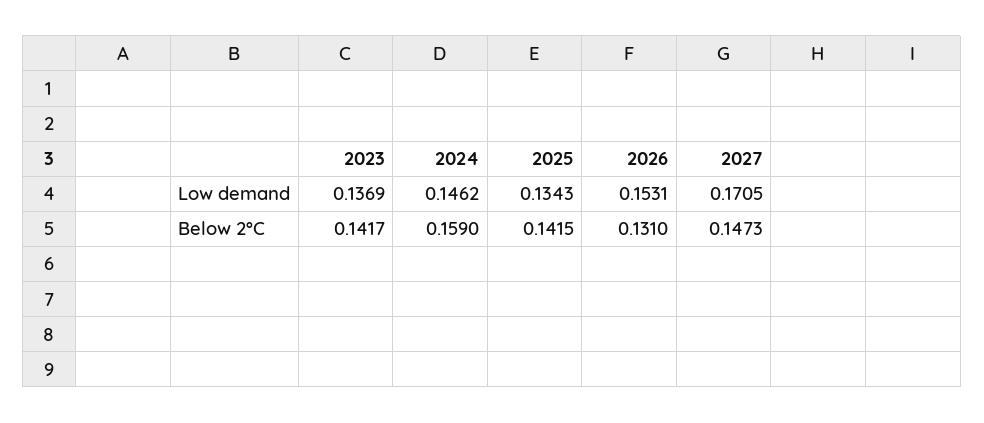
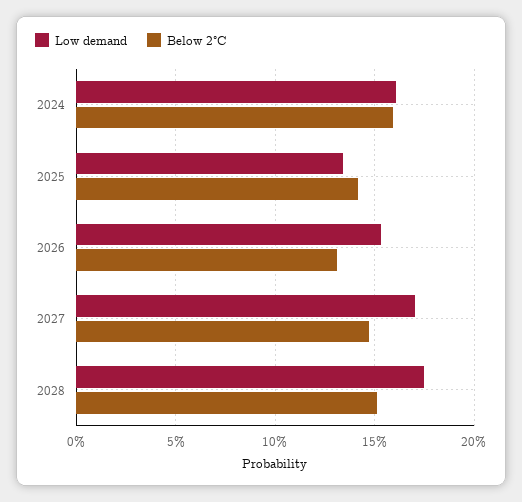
Low demand, 2023: 0.1369 -> none
Low demand, 2024: 0.1462 -> 0.16
Below 2°C, 2023: 0.1417 -> none
Low demand, 2028: none -> 0.175
Below 2°C, 2028: none -> 0.15

